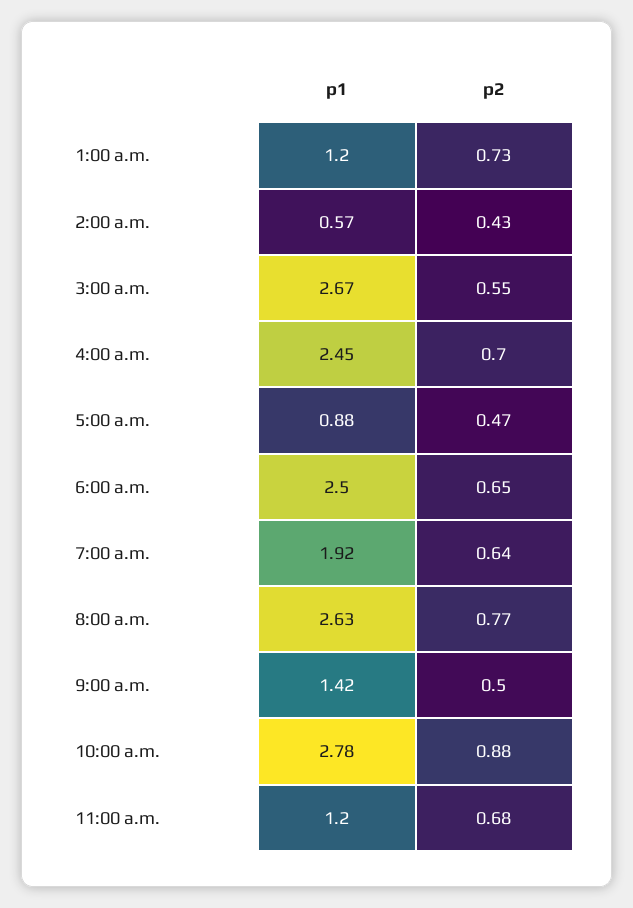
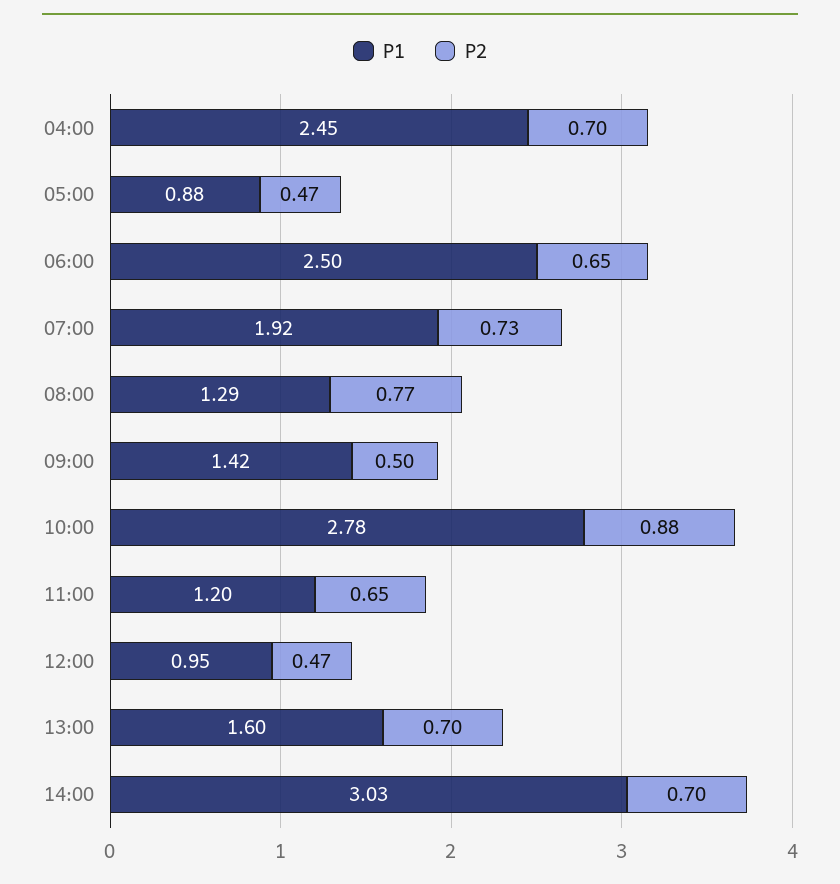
p1, 1:00 a.m.: 1.2 -> none
p2, 1:00 a.m.: 0.73 -> none
p1, 2:00 a.m.: 0.57 -> none
p2, 2:00 a.m.: 0.43 -> none
p1, 3:00 a.m.: 2.67 -> none
p2, 3:00 a.m.: 0.55 -> none
p2, 7:00 a.m.: 0.64 -> 0.73
p1, 8:00 a.m.: 2.63 -> 1.29
p2, 11:00 a.m.: 0.68 -> 0.65
p1, 12:00: none -> 0.95
p2, 12:00: none -> 0.47
p1, 13:00: none -> 1.6
p2, 13:00: none -> 0.7
p1, 14:00: none -> 3.03
p2, 14:00: none -> 0.7

